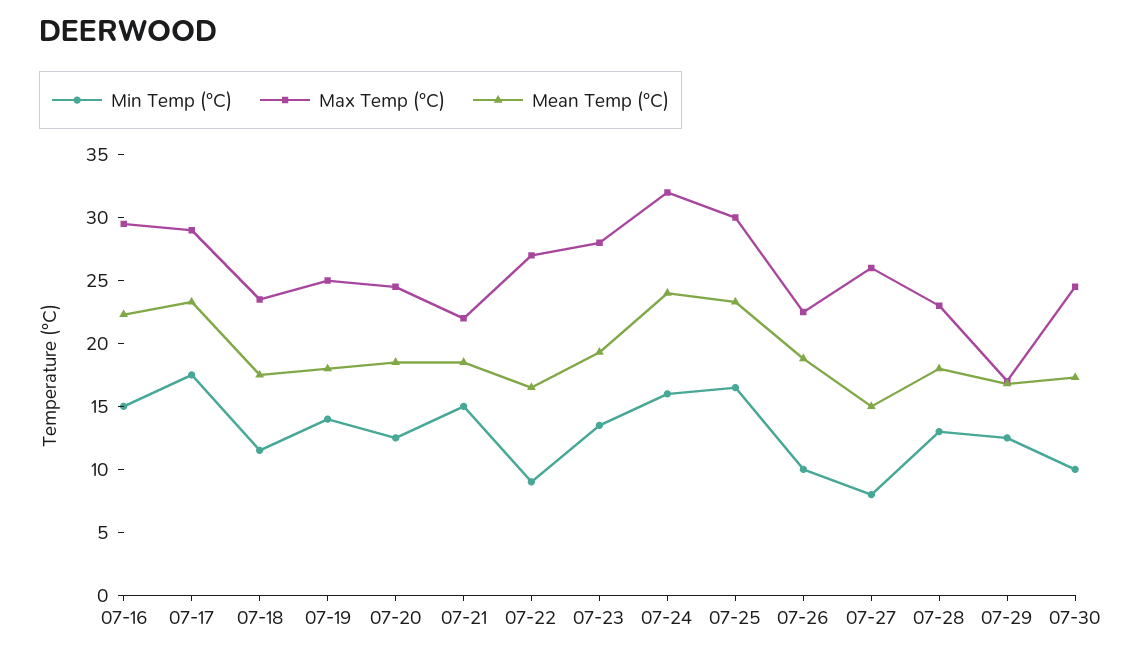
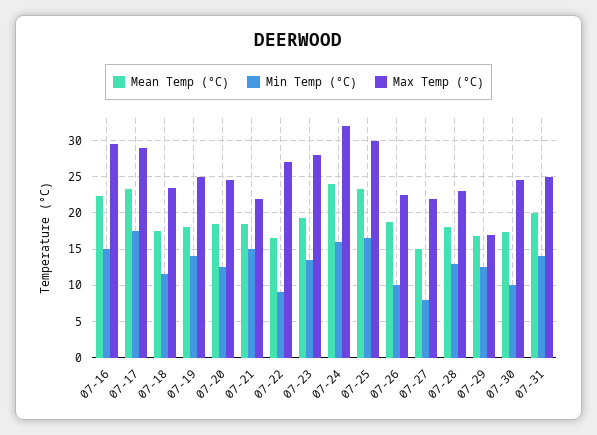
Max Temp (°C), 07-27: 26 -> 22
Mean Temp (°C), 07-31: none -> 20
Min Temp (°C), 07-31: none -> 14
Max Temp (°C), 07-31: none -> 25

